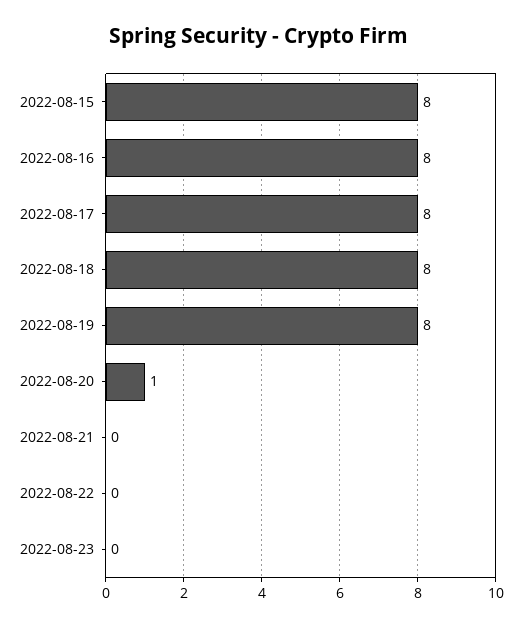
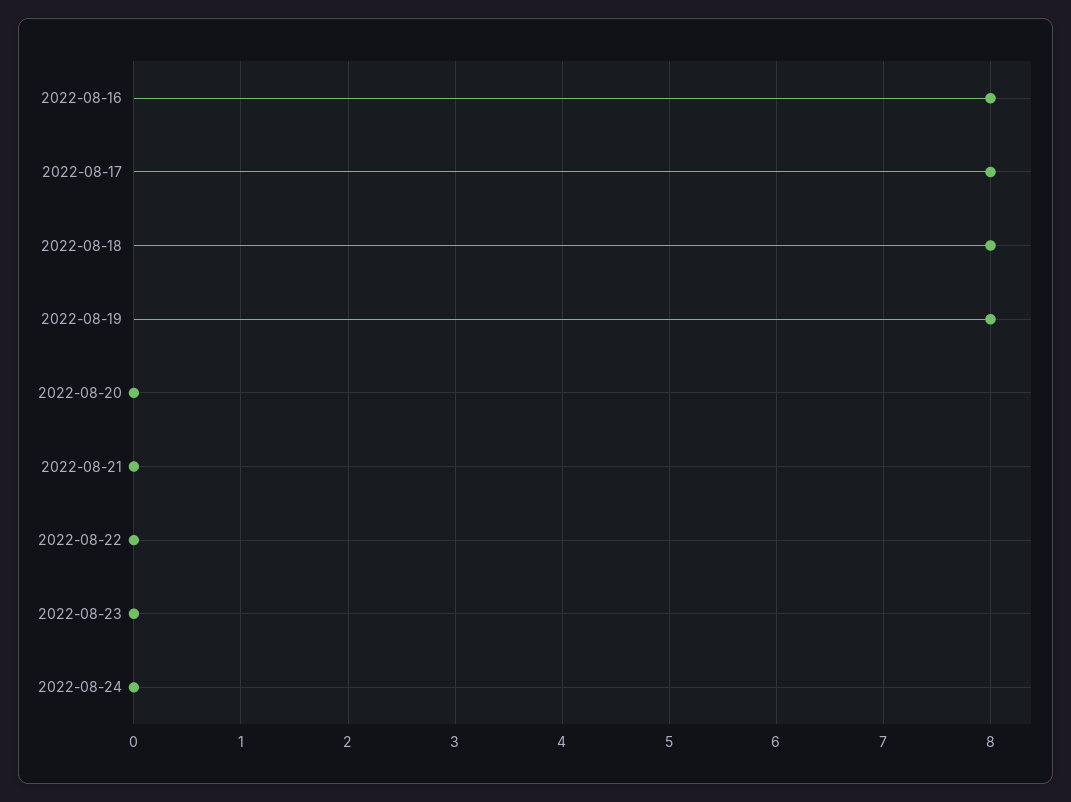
2022-08-15: 8 -> none
2022-08-20: 1 -> 0
2022-08-24: none -> 0

